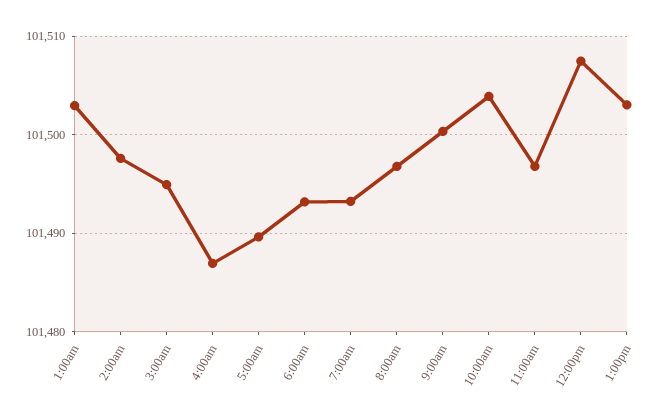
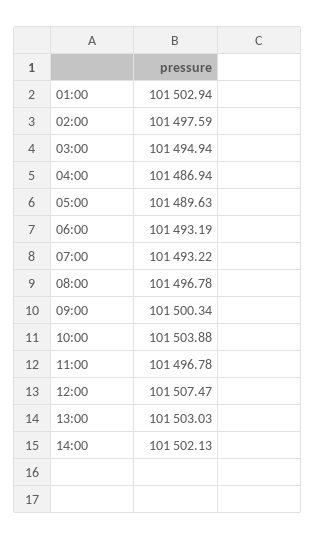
14:00: none -> 101502.13

